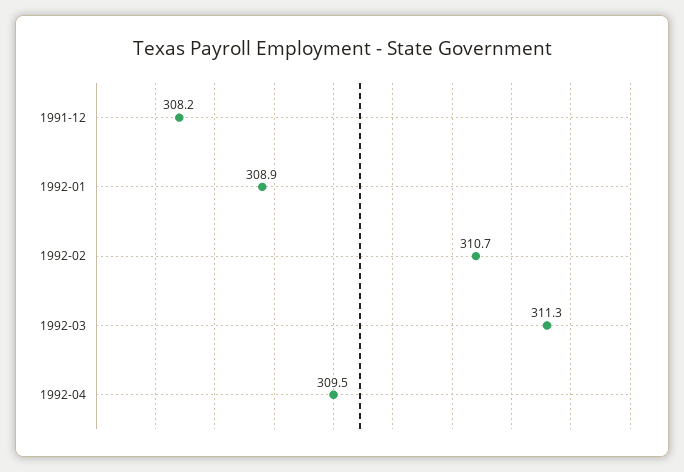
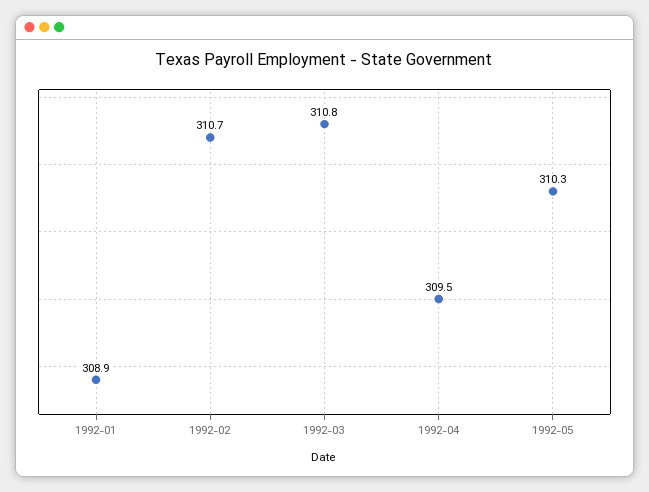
1991-12: 308.2 -> none
1992-03: 311.3 -> 310.8
1992-05: none -> 310.3

